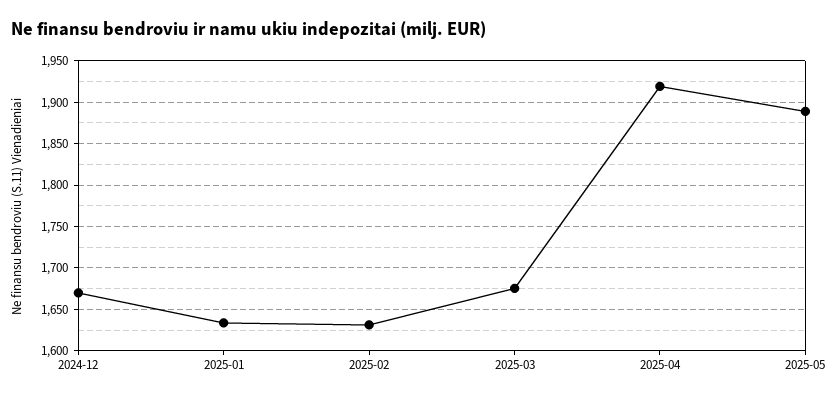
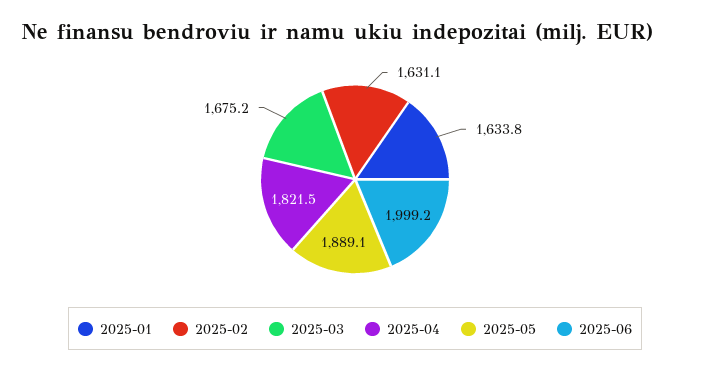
2024-12: 1670 -> none
2025-04: 1920 -> 1821.5
2025-06: none -> 1999.2

